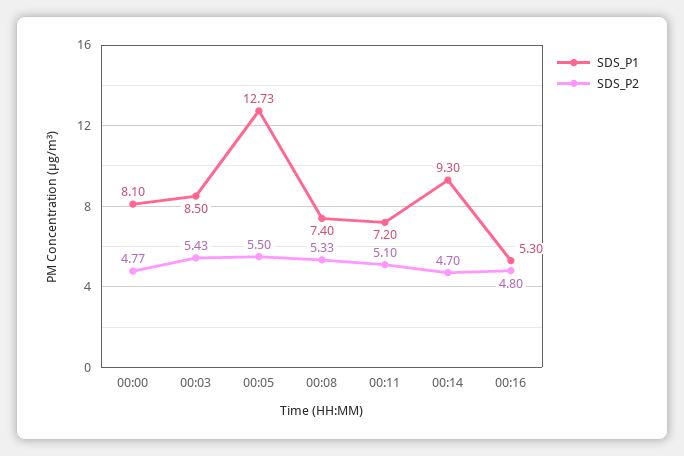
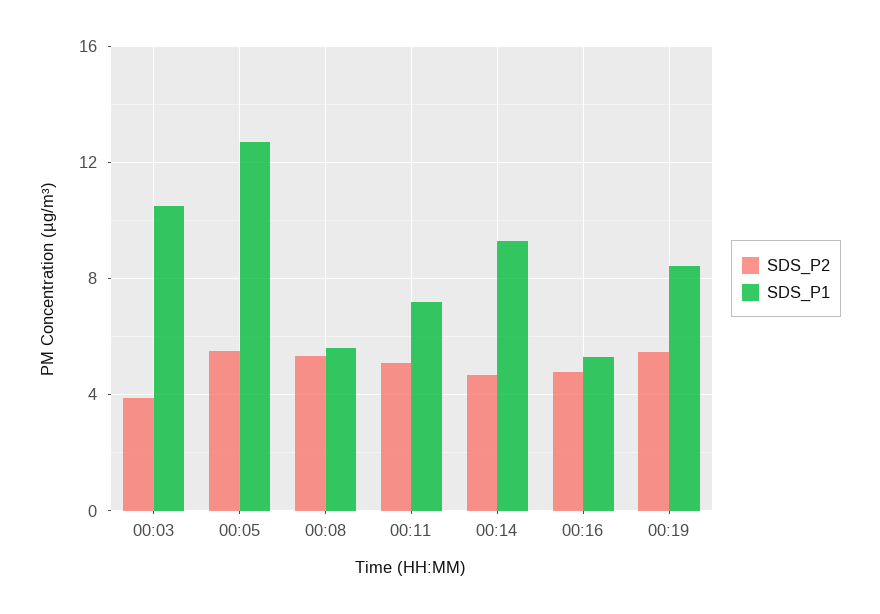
SDS_P1, 00:00: 8.1 -> none
SDS_P2, 00:00: 4.77 -> none
SDS_P1, 00:03: 8.5 -> 10.5
SDS_P2, 00:03: 5.43 -> 4
SDS_P1, 00:08: 7.4 -> 5.5
SDS_P2, 00:19: none -> 5.5
SDS_P1, 00:19: none -> 8.5

